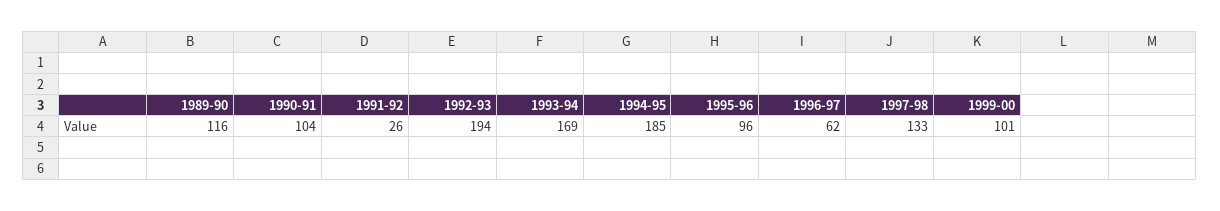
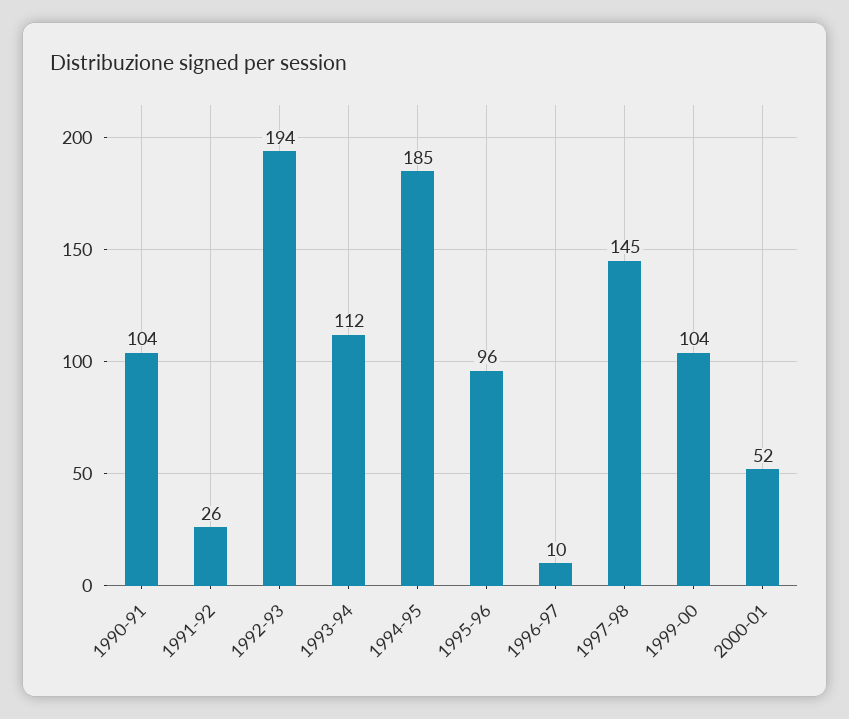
1989-90: 116 -> none
1993-94: 169 -> 112
1996-97: 62 -> 10
1997-98: 133 -> 145
1999-00: 101 -> 104
2000-01: none -> 52

